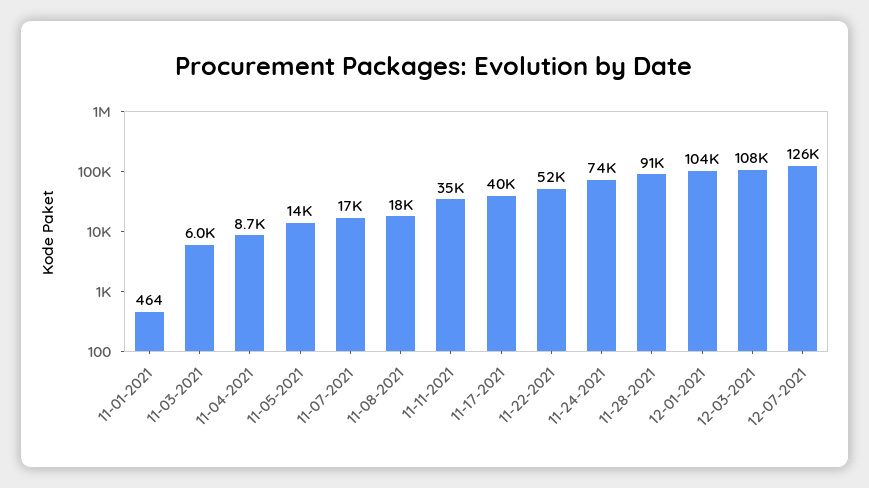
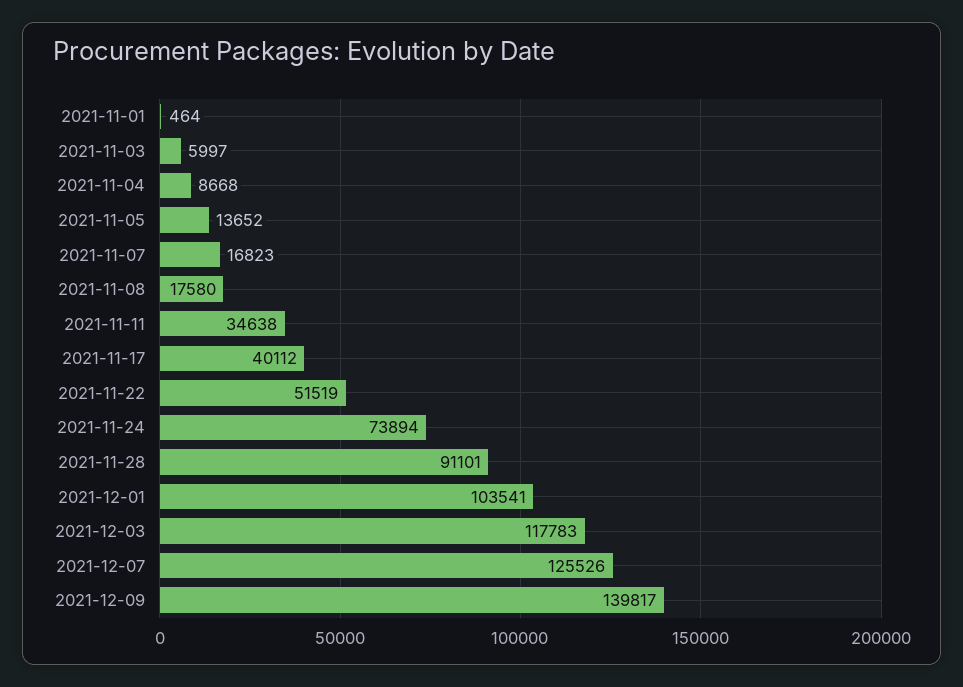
12-03-2021: 108000 -> 117783
2021-12-09: none -> 139817

